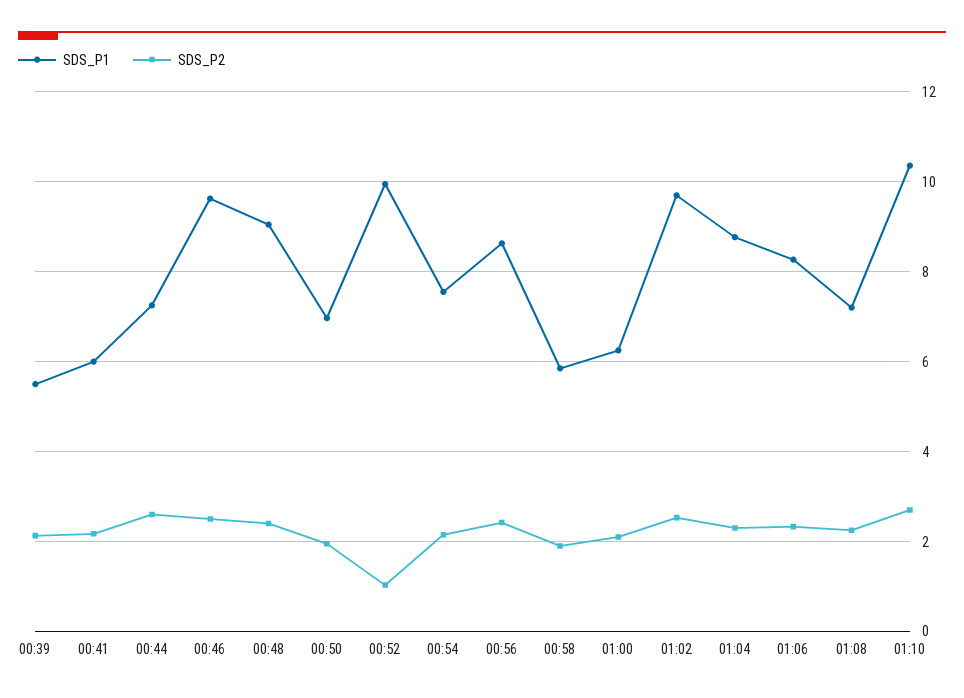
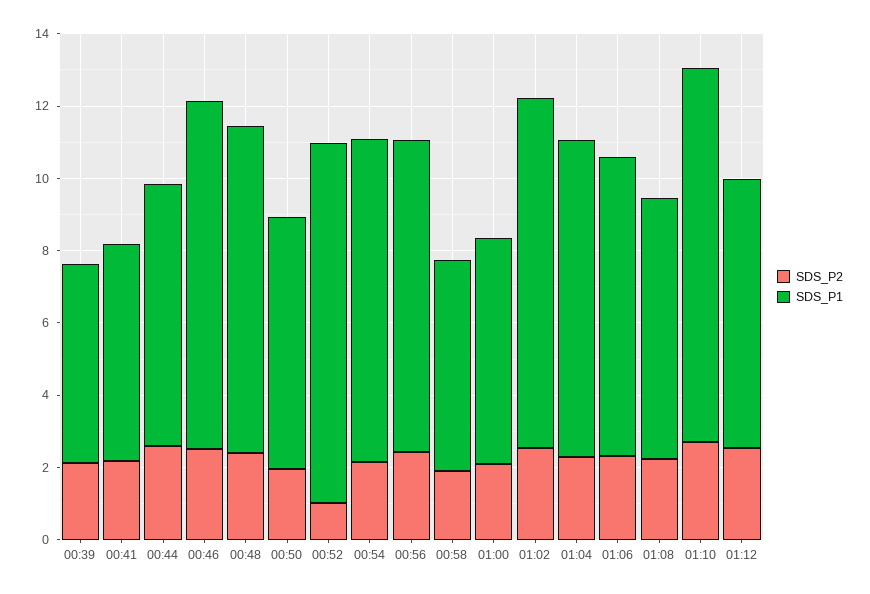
SDS_P1, 00:54: 7.6 -> 9
SDS_P2, 01:12: none -> 2.5
SDS_P1, 01:12: none -> 7.5

